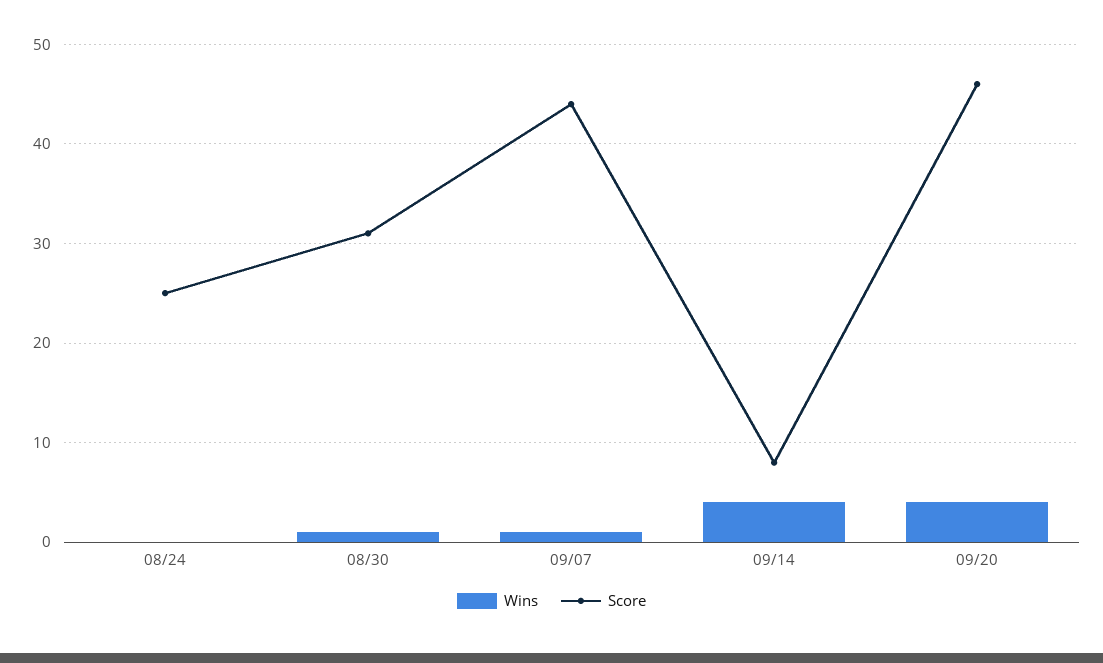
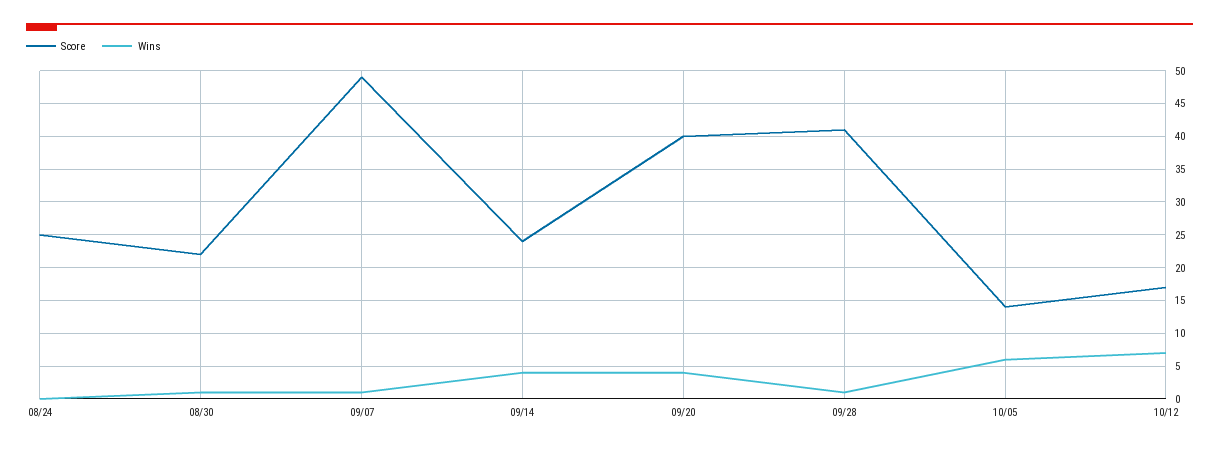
Score, 08/30: 31 -> 22
Score, 09/07: 44 -> 49
Score, 09/14: 8 -> 24
Score, 09/20: 46 -> 40
Score, 09/28: none -> 41
Wins, 09/28: none -> 1
Score, 10/05: none -> 14
Wins, 10/05: none -> 6
Score, 10/12: none -> 17
Wins, 10/12: none -> 7

